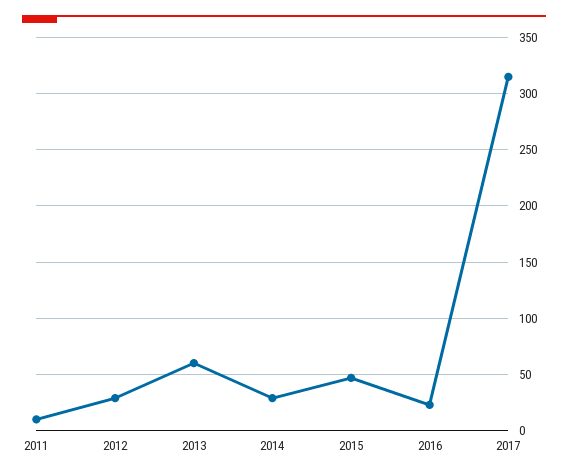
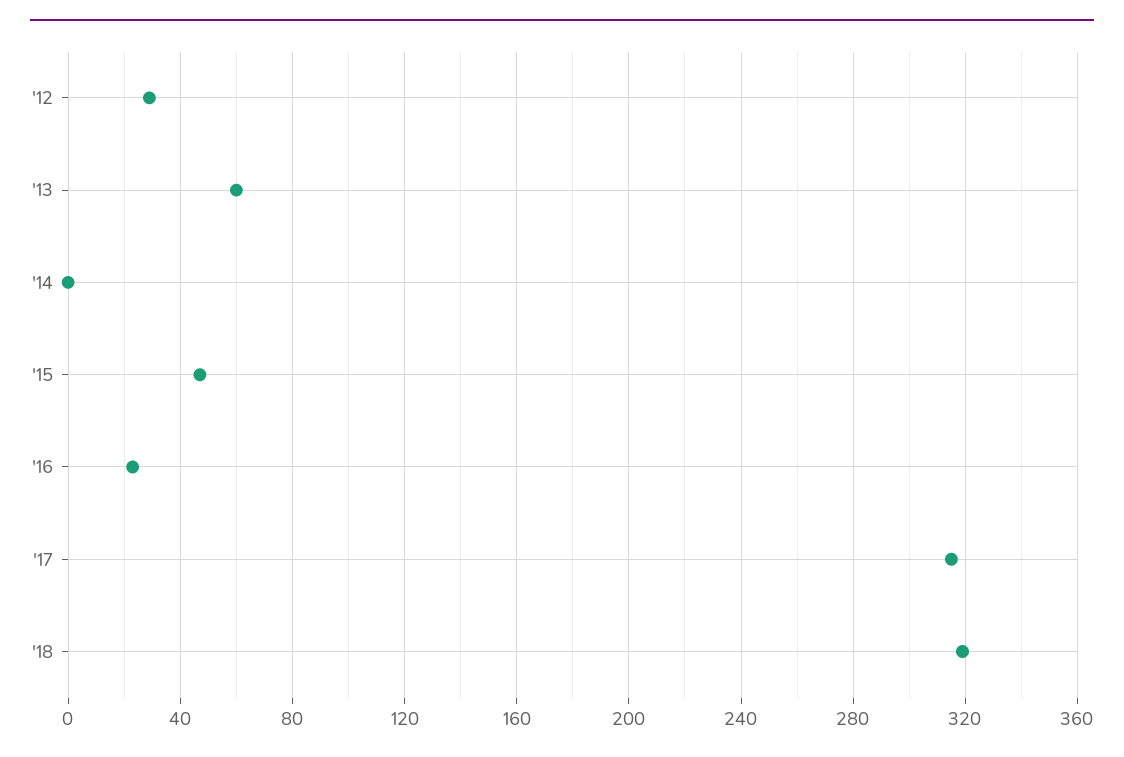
2011: 10 -> none
2014: 30 -> 0
'18: none -> 320

